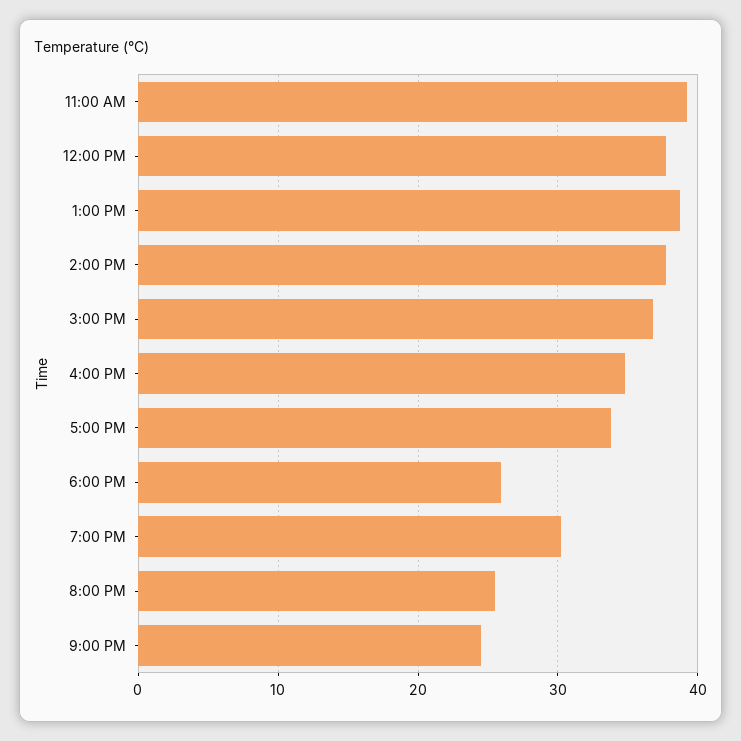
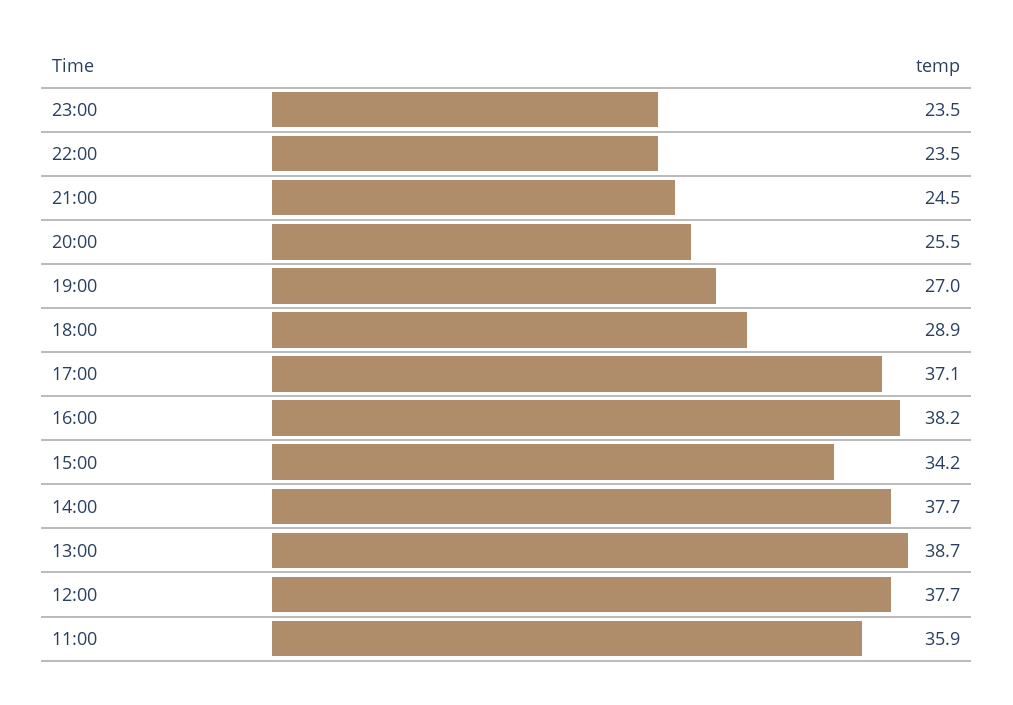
11:00 AM: 39 -> 35.9
3:00 PM: 37 -> 34.2
4:00 PM: 35 -> 38.2
5:00 PM: 34 -> 37.1
6:00 PM: 26 -> 28.9
7:00 PM: 30 -> 27
23:00: none -> 23.5
22:00: none -> 23.5

